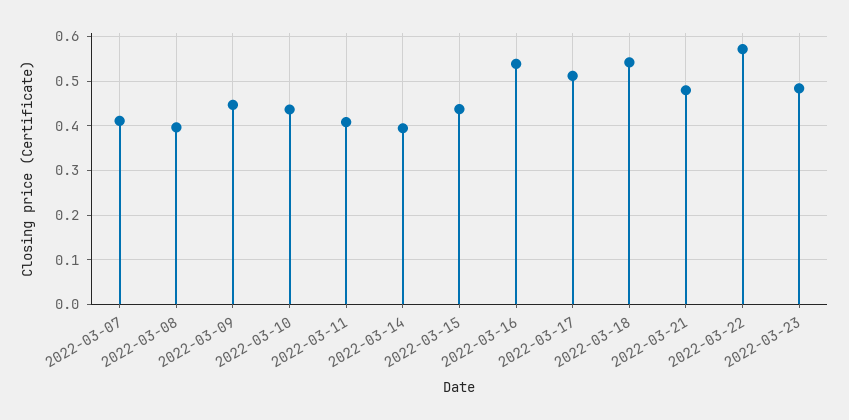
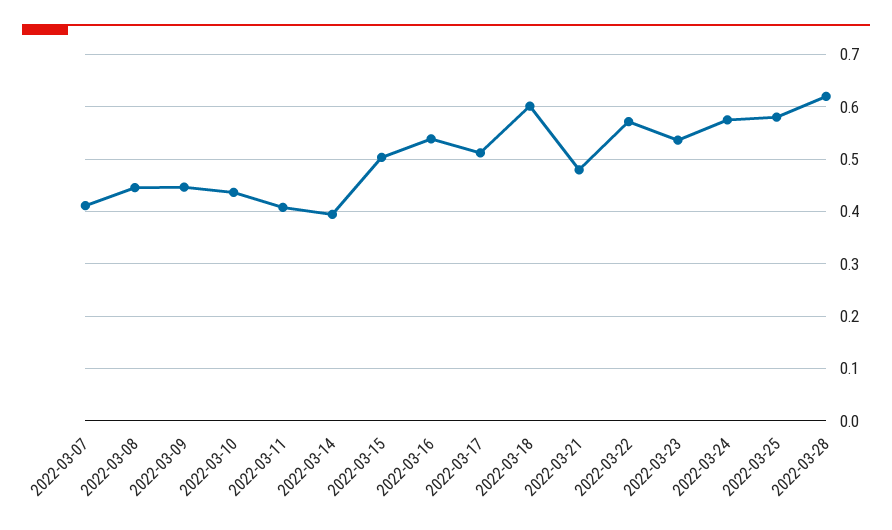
2022-03-08: 0.4 -> 0.44
2022-03-15: 0.44 -> 0.5
2022-03-18: 0.54 -> 0.6
2022-03-23: 0.48 -> 0.54
2022-03-24: none -> 0.58
2022-03-25: none -> 0.58
2022-03-28: none -> 0.62

